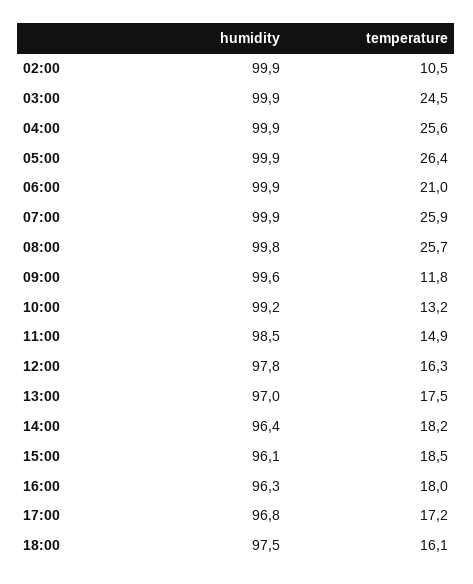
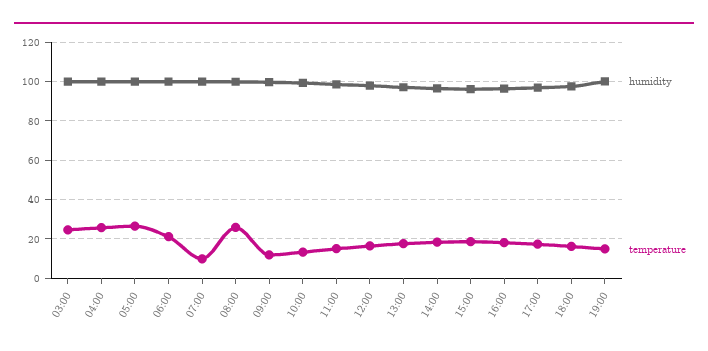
humidity, 02:00: 99.9 -> none
temperature, 02:00: 10.5 -> none
temperature, 07:00: 25.9 -> 10
humidity, 19:00: none -> 100
temperature, 19:00: none -> 15

